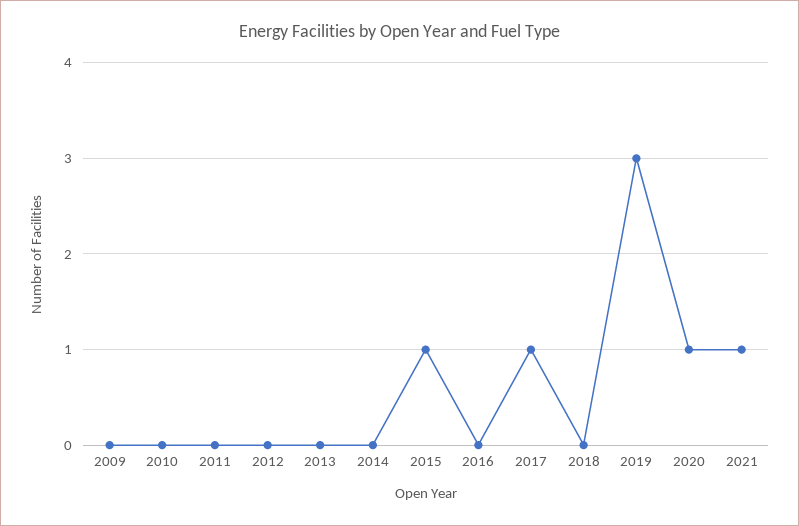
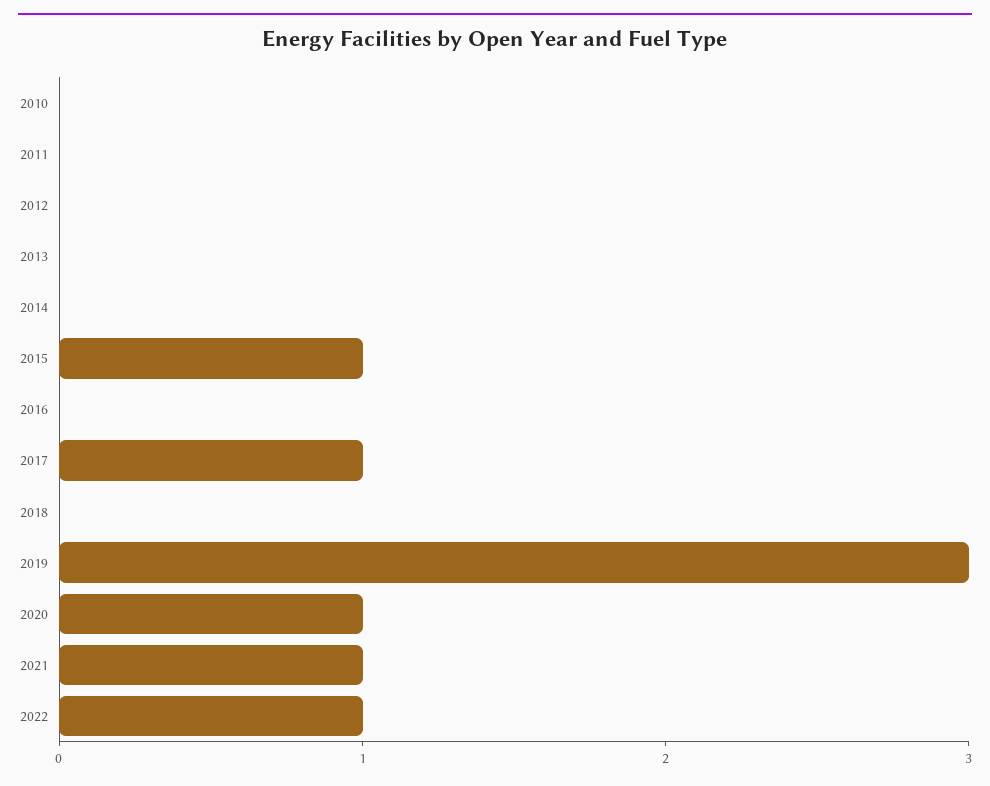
2009: 0 -> none
2022: none -> 1

